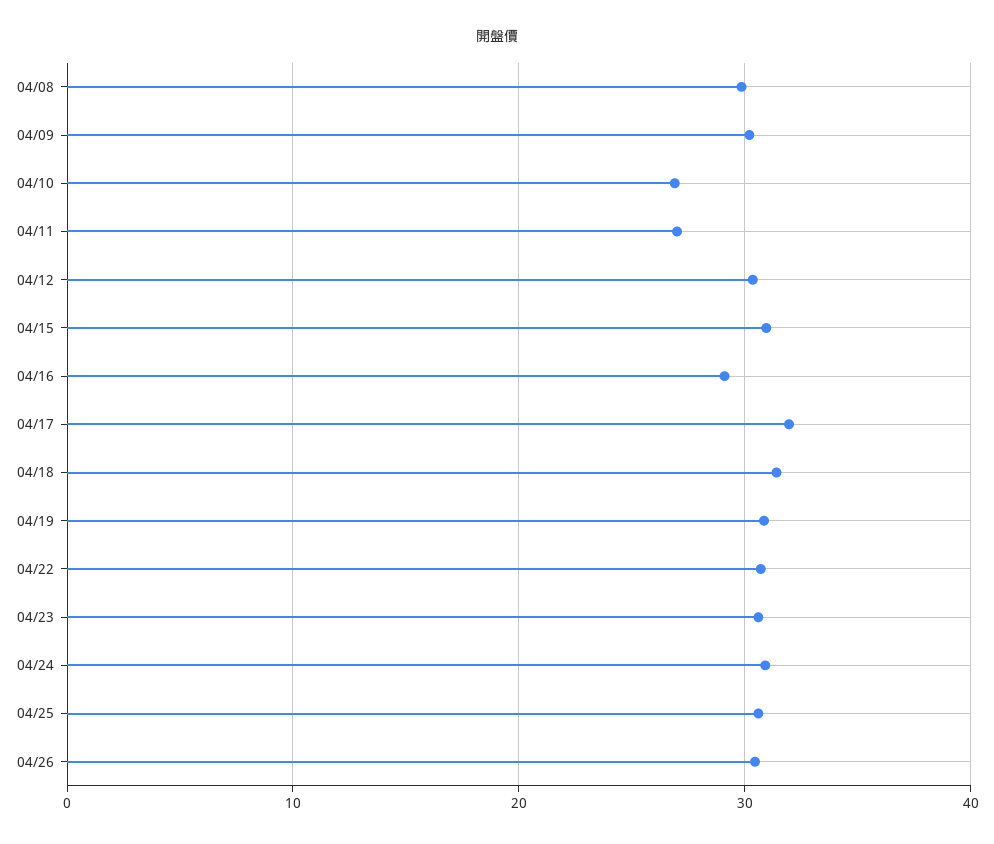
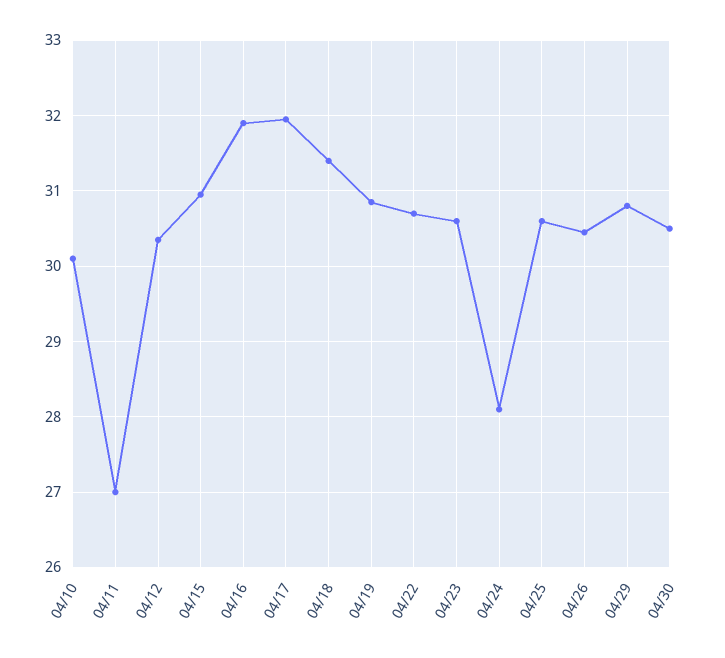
04/08: 30 -> none
04/09: 30 -> none
04/10: 27 -> 30.1
04/16: 29 -> 31.9
04/24: 31 -> 28.1
04/29: none -> 30.8
04/30: none -> 30.5

